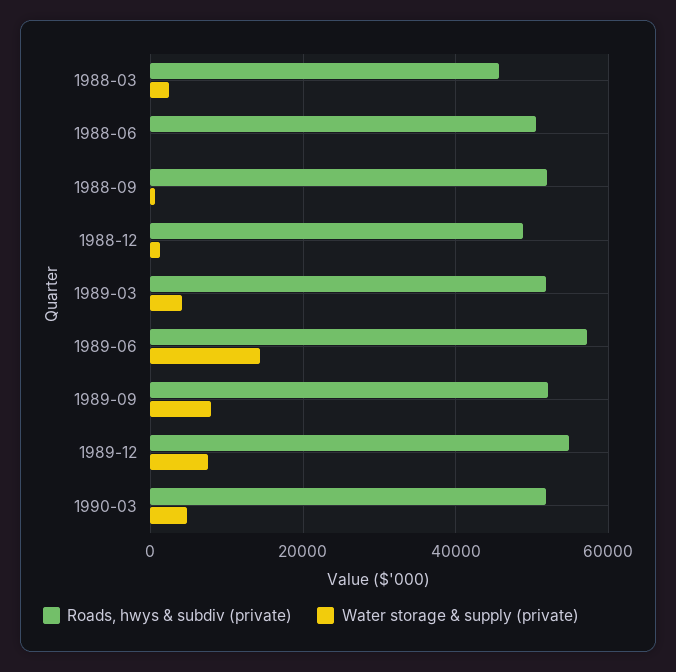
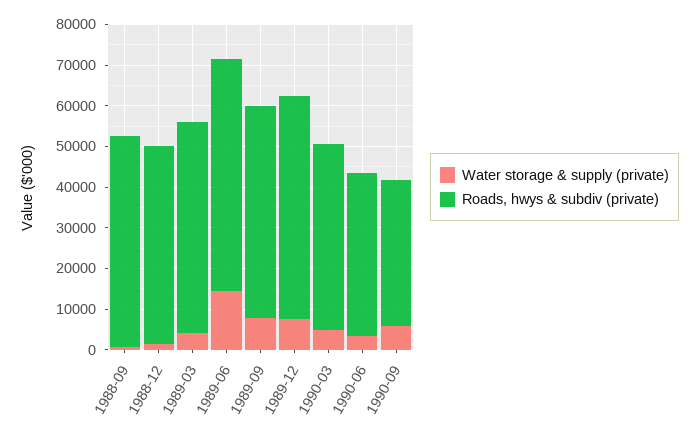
Roads, hwys & subdiv (private), 1988-03: 46000 -> none
Water storage & supply (private), 1988-03: 2000 -> none
Roads, hwys & subdiv (private), 1988-06: 50000 -> none
Water storage & supply (private), 1988-06: 0 -> none
Roads, hwys & subdiv (private), 1990-03: 52000 -> 46000
Water storage & supply (private), 1990-06: none -> 4000
Roads, hwys & subdiv (private), 1990-06: none -> 40000
Water storage & supply (private), 1990-09: none -> 6000
Roads, hwys & subdiv (private), 1990-09: none -> 36000

